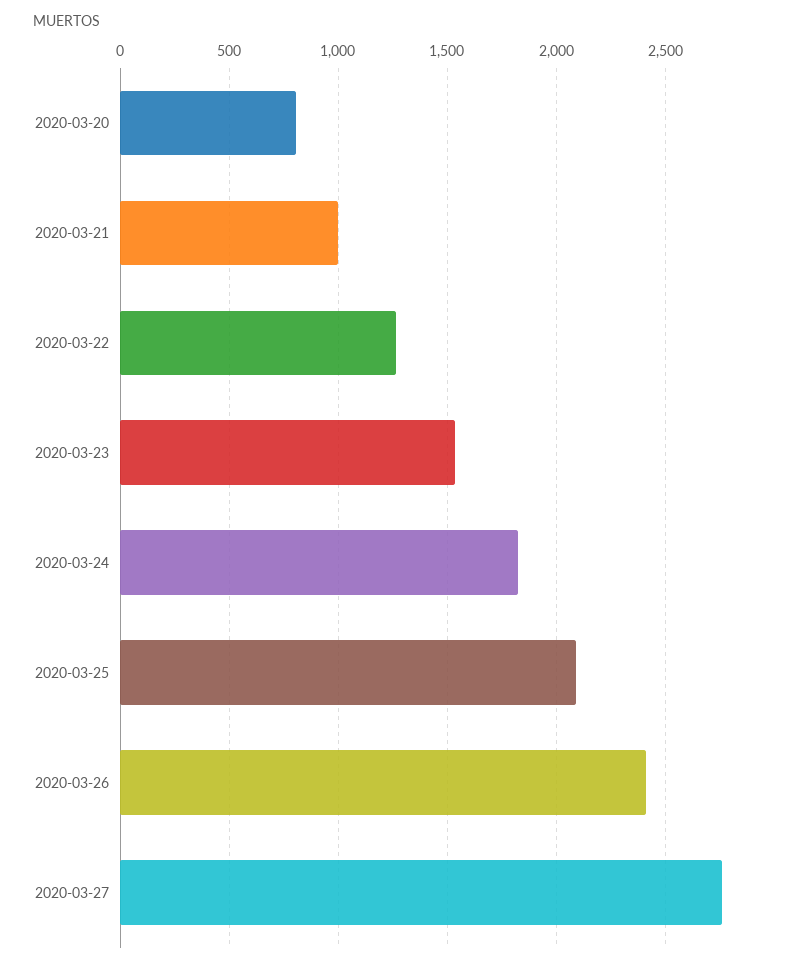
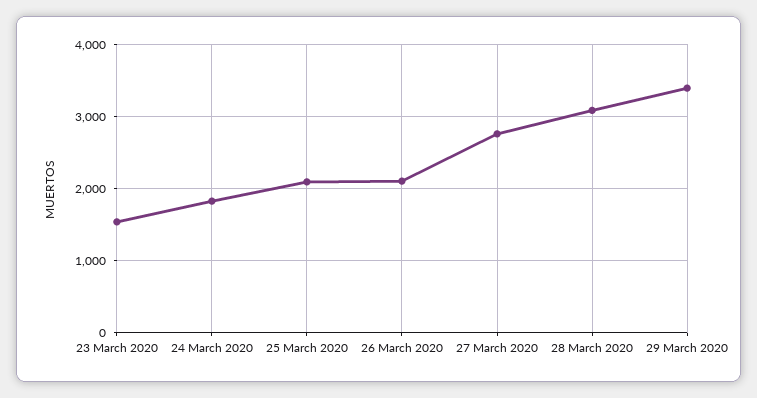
2020-03-20: 800 -> none
2020-03-21: 1000 -> none
2020-03-22: 1250 -> none
2020-03-26: 2400 -> 2100
28 March 2020: none -> 3100
29 March 2020: none -> 3400

